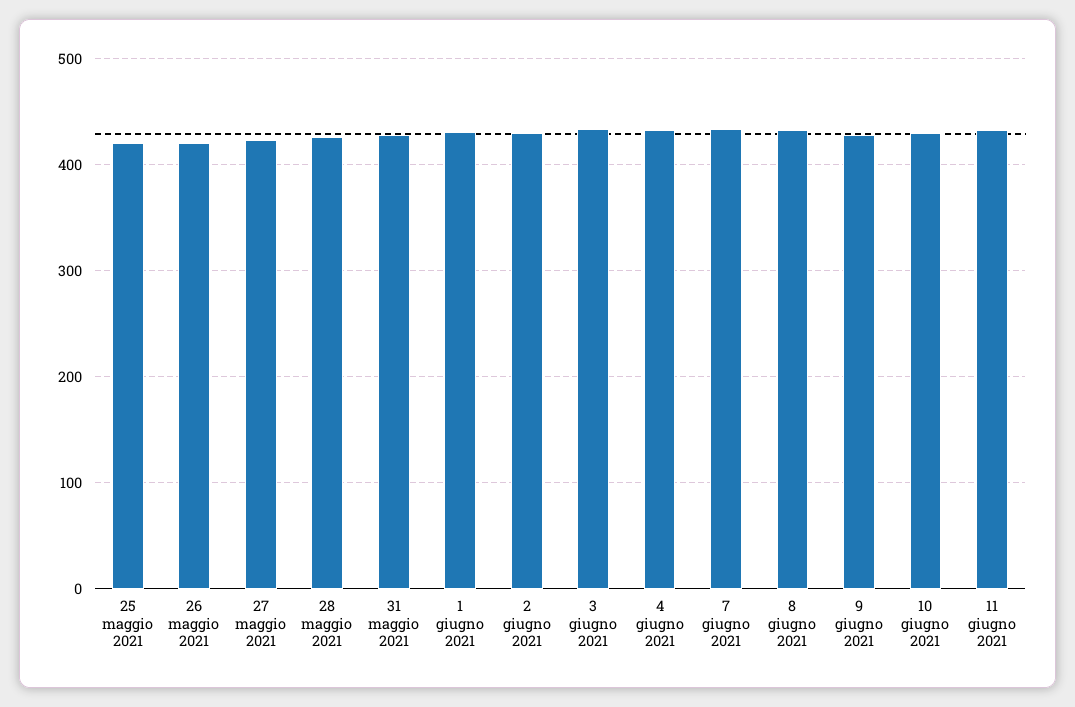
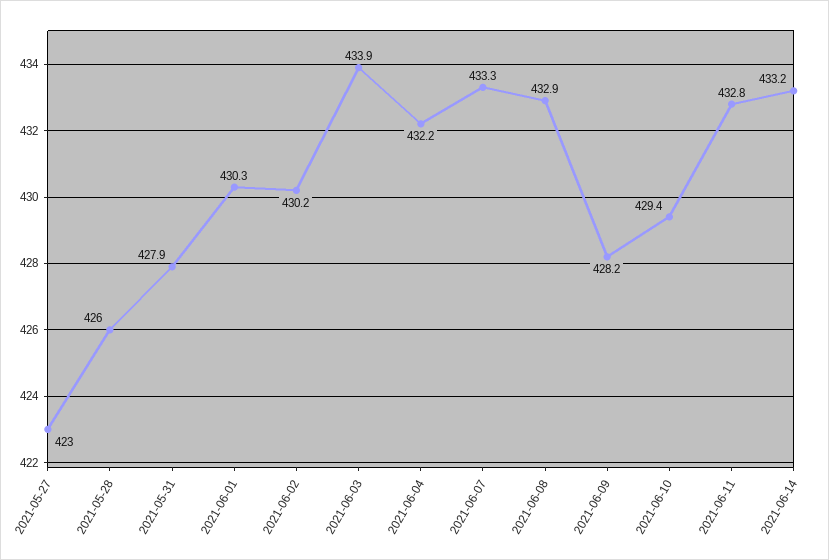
25 maggio 2021: 420 -> none
26 maggio 2021: 420 -> none
2021-06-14: none -> 433.2

